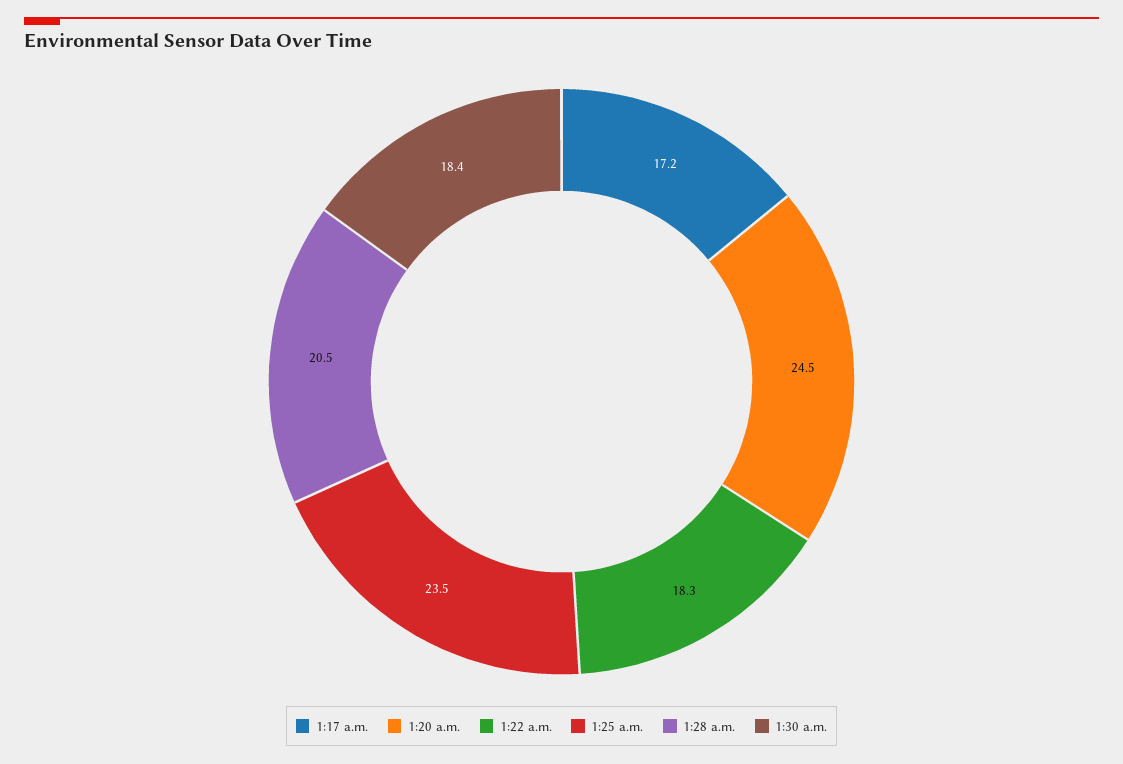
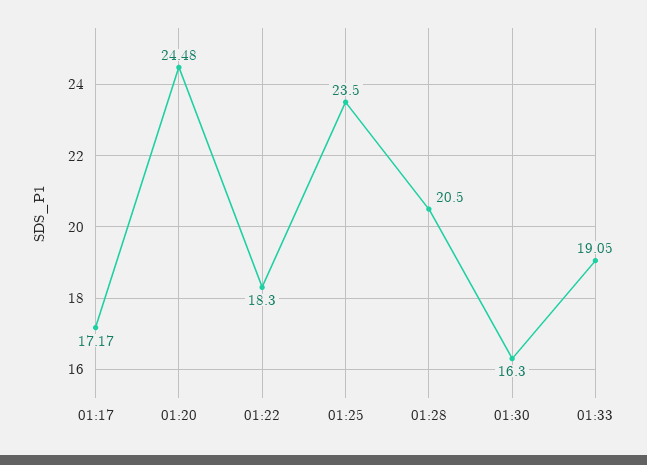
1:30 a.m.: 18.4 -> 16.3
01:33: none -> 19.05

